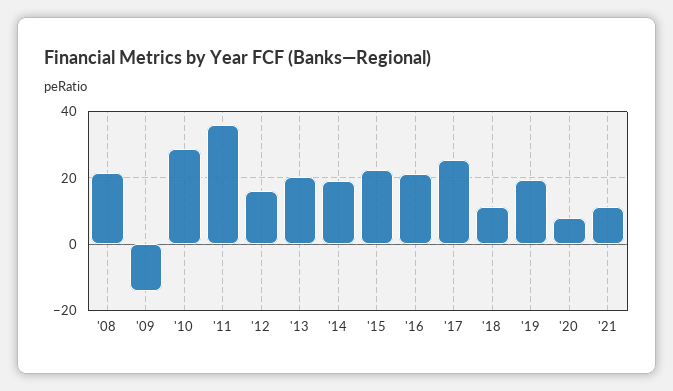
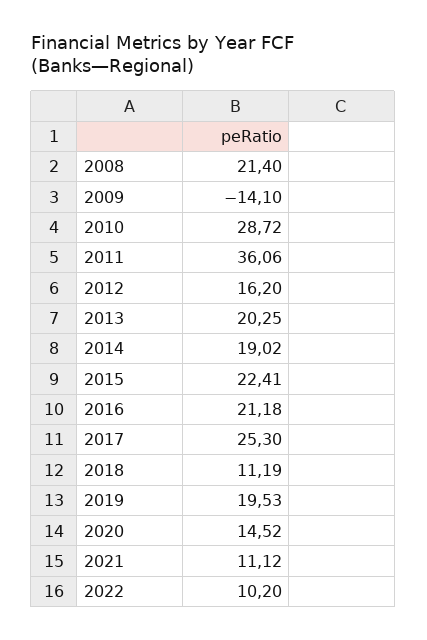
'20: 8 -> 14.52
2022: none -> 10.2

